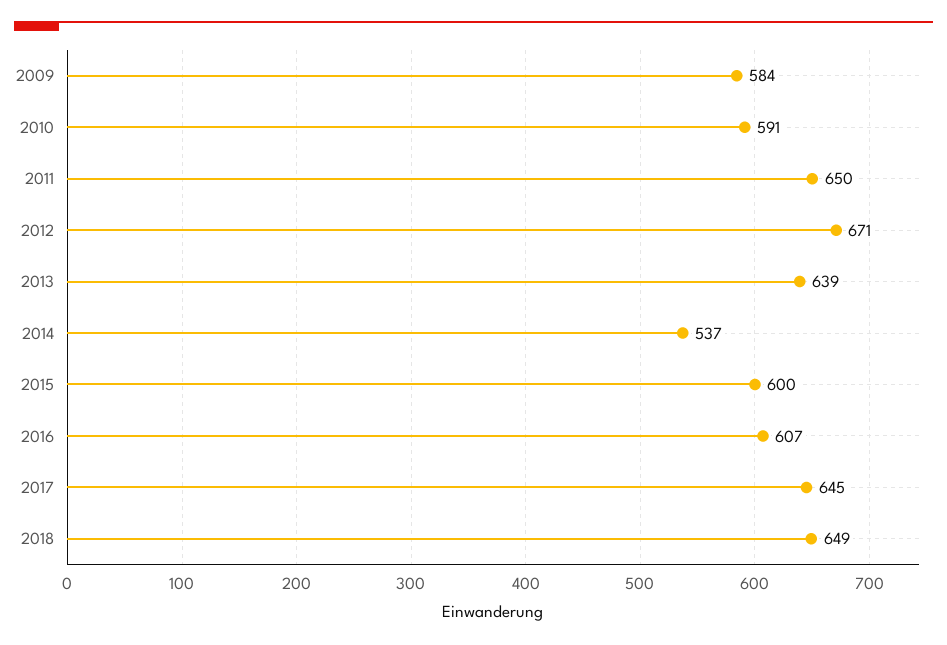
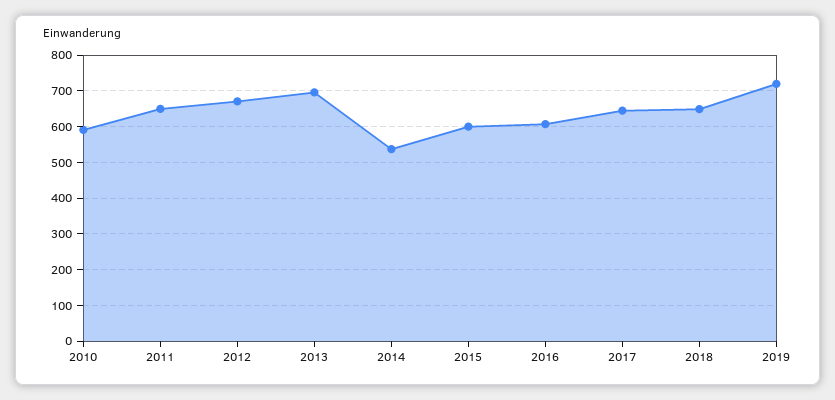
2009: 584 -> none
2013: 639 -> 700
2019: none -> 720

